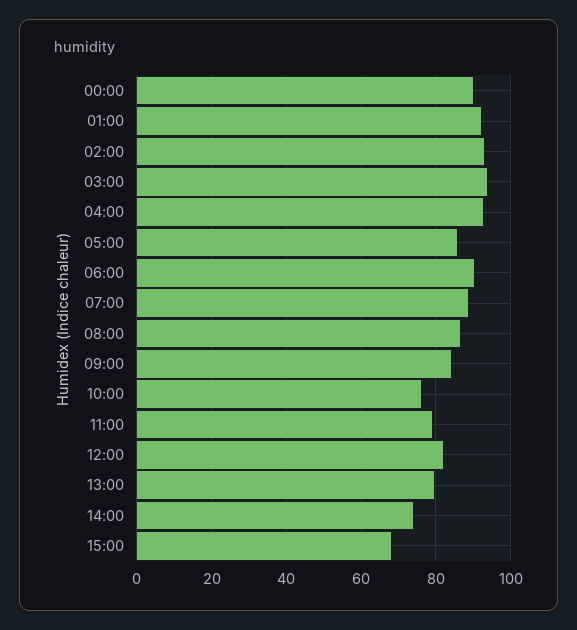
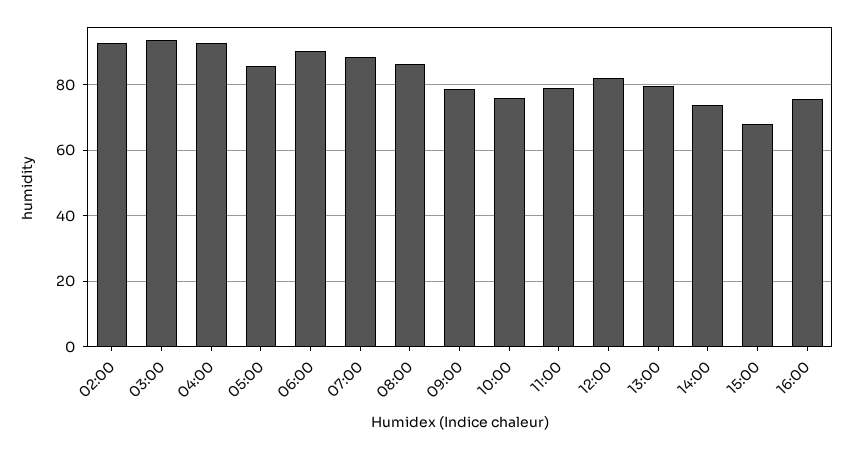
00:00: 90 -> none
01:00: 92 -> none
09:00: 84 -> 78
16:00: none -> 76

